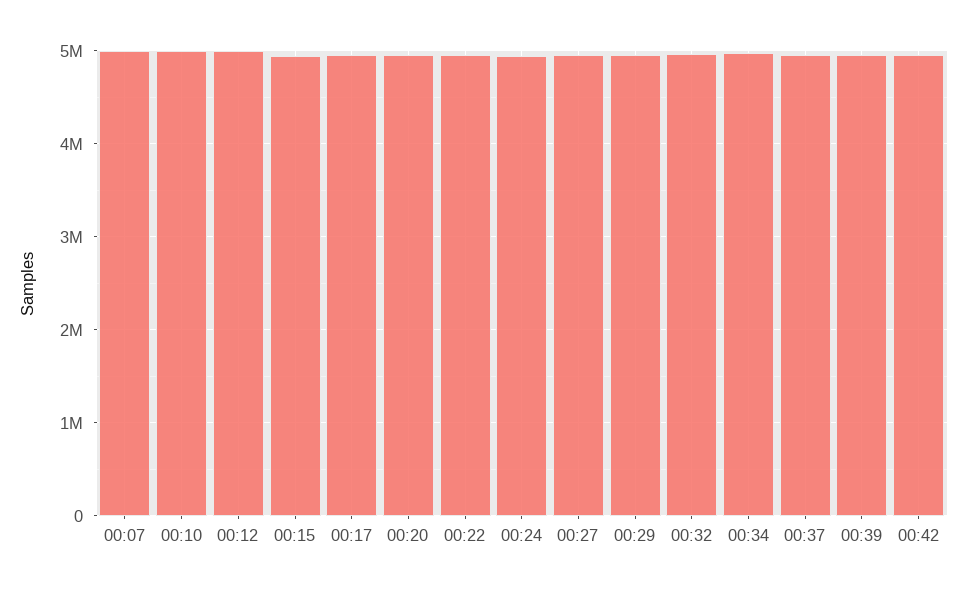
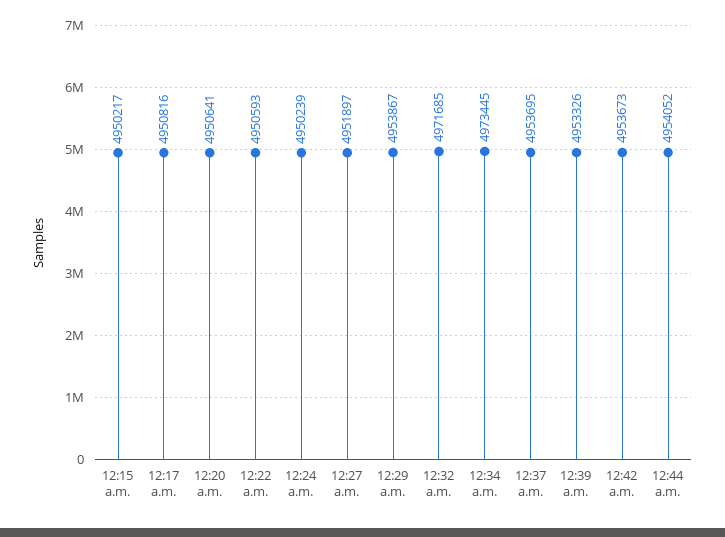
00:07: 5000000 -> none
00:10: 5000000 -> none
00:12: 5000000 -> none
12:44 a.m.: none -> 4954052

